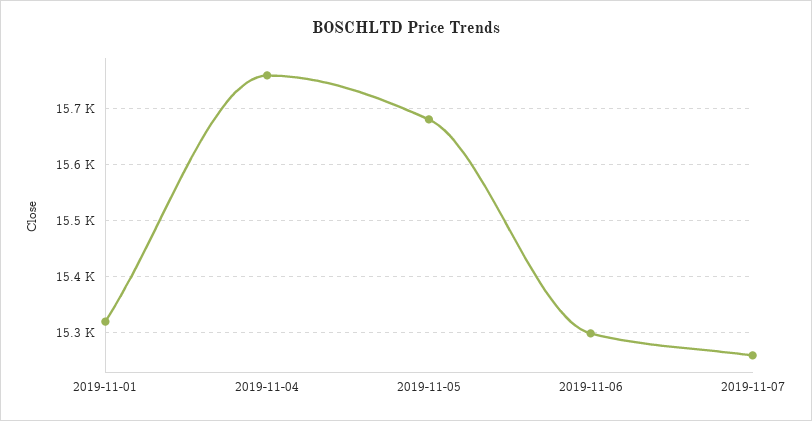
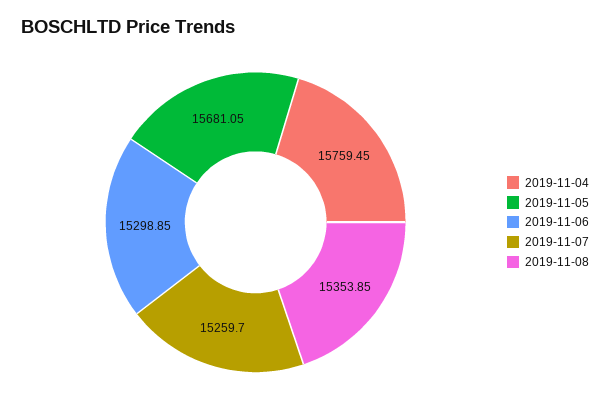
2019-11-01: 15320 -> none
2019-11-08: none -> 15353.85

